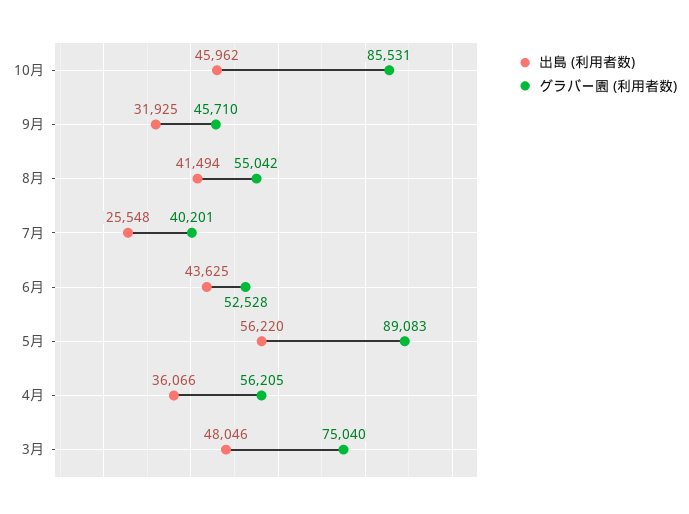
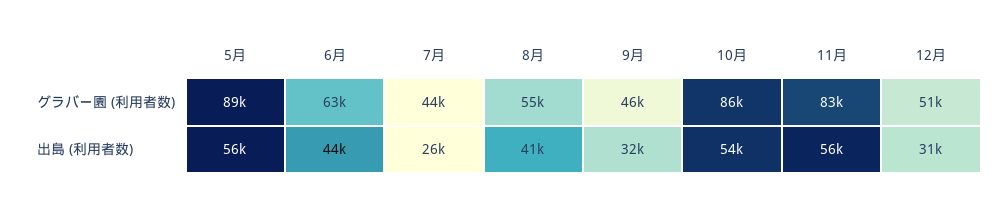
出島 (利用者数), 10月: 45962 -> 54000
グラバー園 (利用者数), 7月: 40201 -> 44000
グラバー園 (利用者数), 6月: 52528 -> 63000
出島 (利用者数), 4月: 36066 -> none
グラバー園 (利用者数), 4月: 56205 -> none
出島 (利用者数), 3月: 48046 -> none
グラバー園 (利用者数), 3月: 75040 -> none
グラバー園 (利用者数), 11月: none -> 83000
グラバー園 (利用者数), 12月: none -> 51000
出島 (利用者数), 11月: none -> 56000
出島 (利用者数), 12月: none -> 31000

